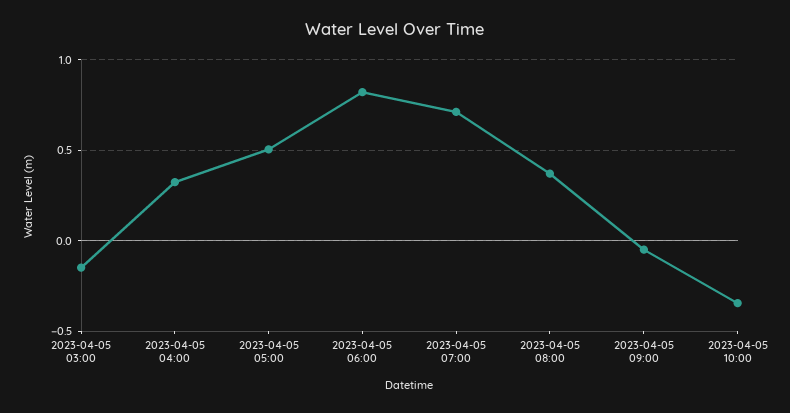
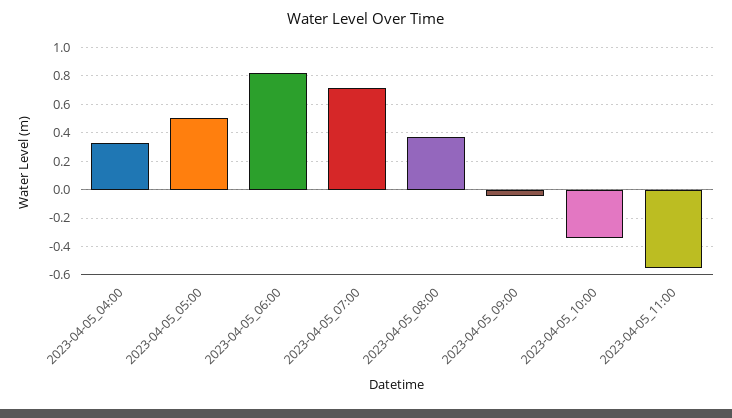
2023-04-05 03:00: -0.15 -> none
2023-04-05_11:00: none -> -0.55

